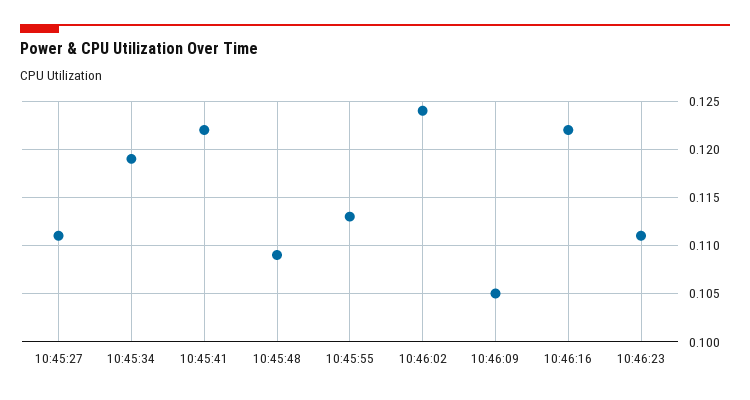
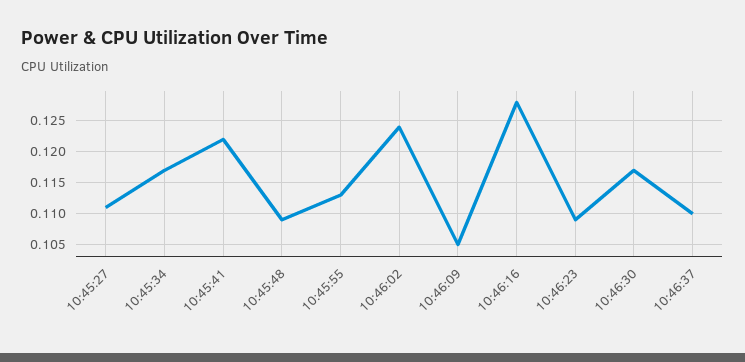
10:45:34: 0.119 -> 0.117
10:46:16: 0.122 -> 0.128
10:46:23: 0.111 -> 0.109
10:46:30: none -> 0.117
10:46:37: none -> 0.11

